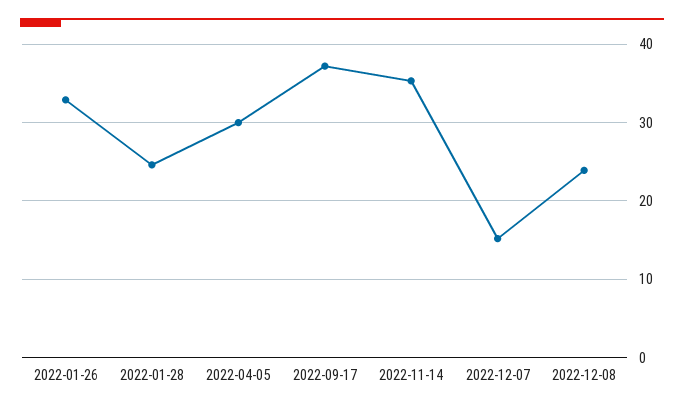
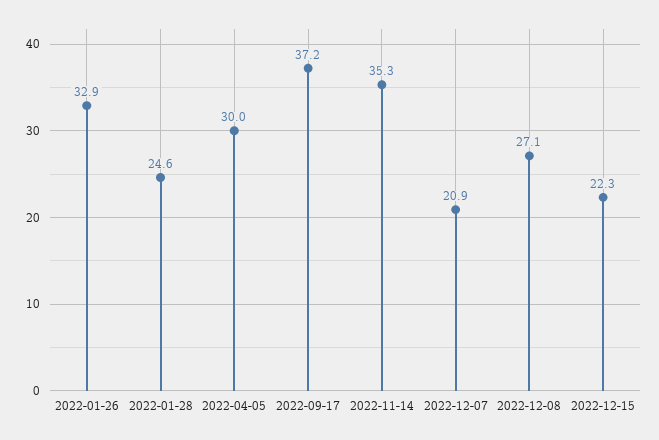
2022-12-07: 15 -> 20.9
2022-12-08: 24 -> 27.1
2022-12-15: none -> 22.3

